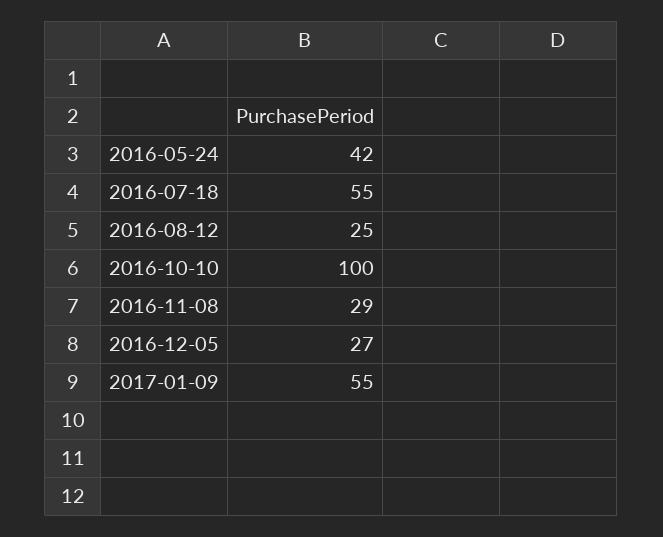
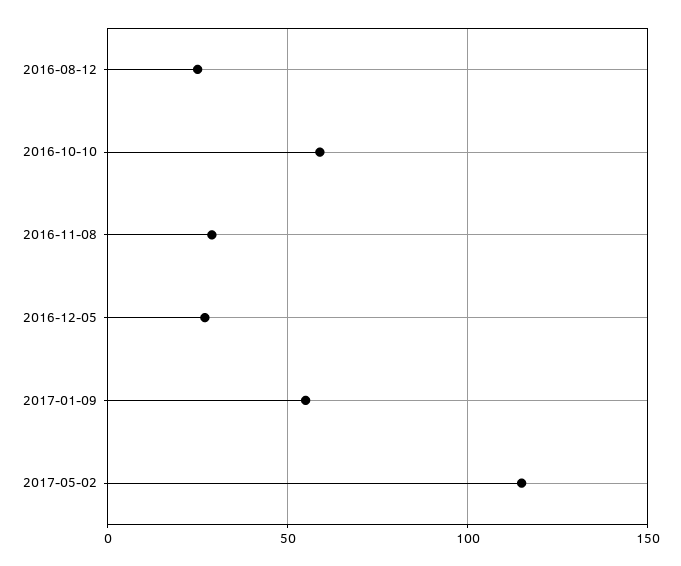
2016-05-24: 42 -> none
2016-07-18: 55 -> none
2016-10-10: 100 -> 60
2017-05-02: none -> 115

